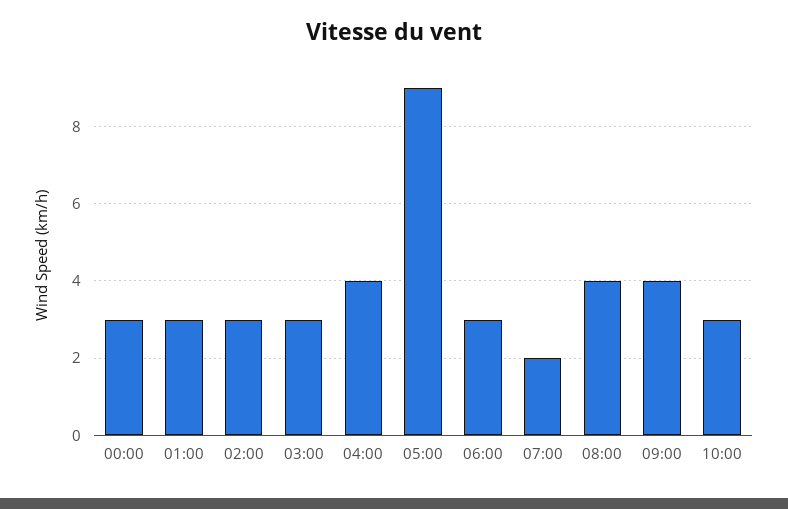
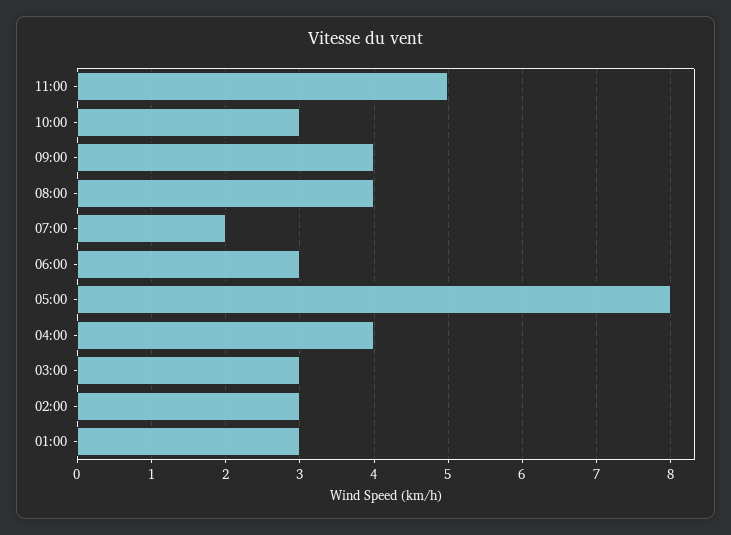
00:00: 3 -> none
05:00: 9 -> 8
11:00: none -> 5

